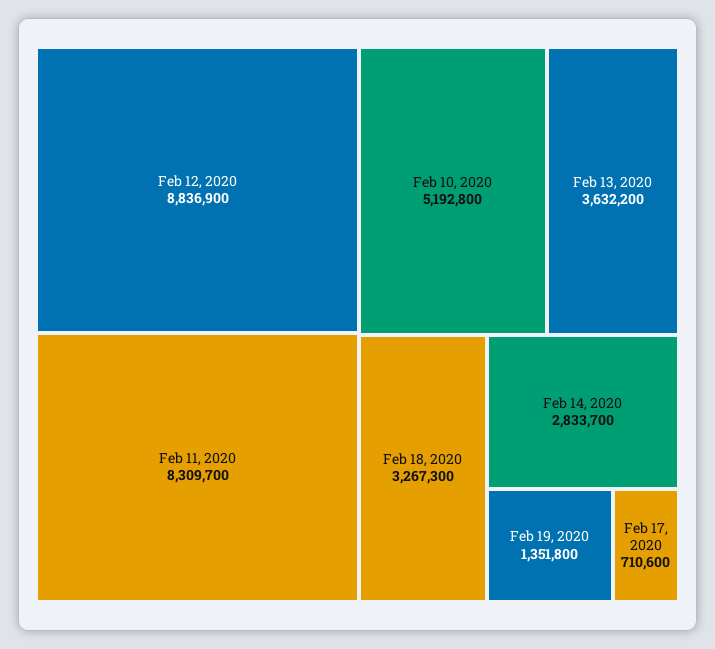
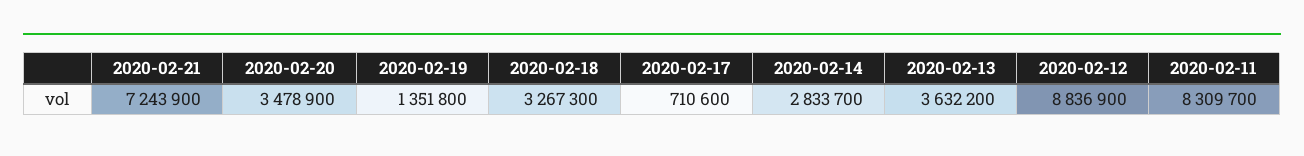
Feb 10, 2020: 5192800 -> none
2020-02-21: none -> 7243900
2020-02-20: none -> 3478900

